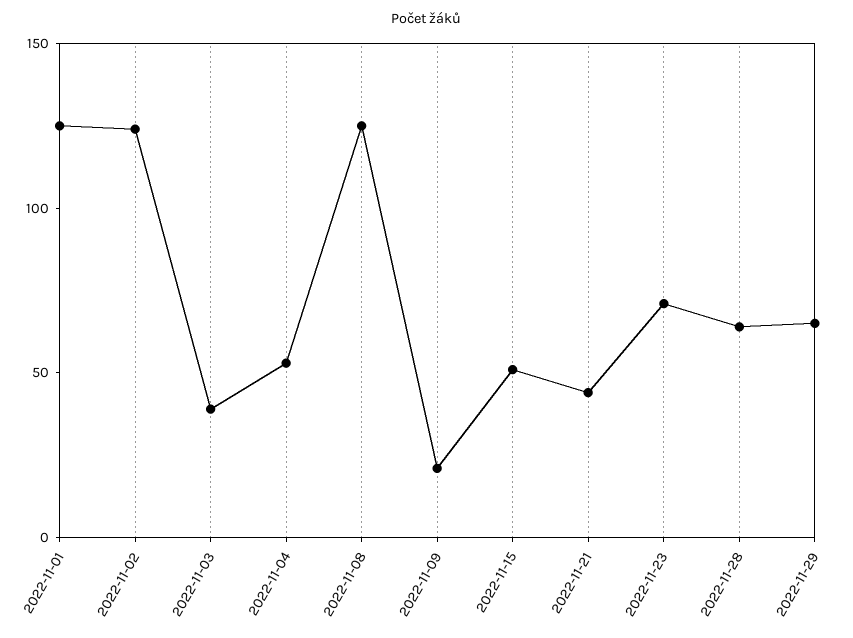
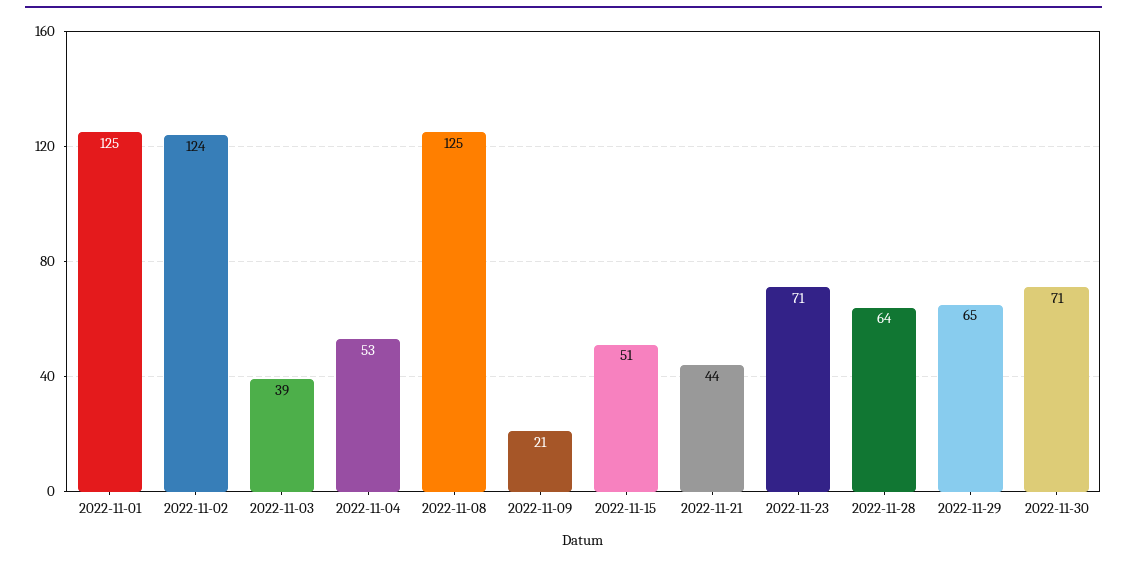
2022-11-30: none -> 71

